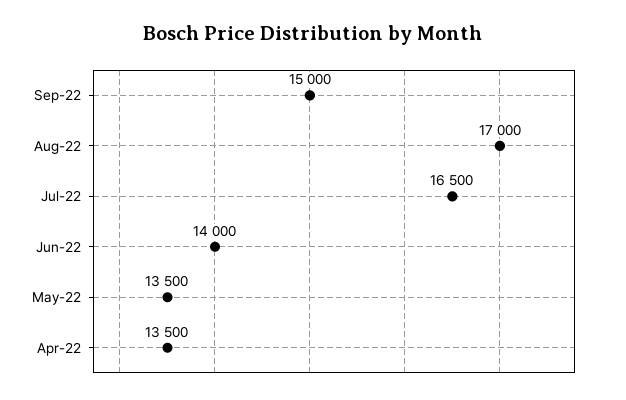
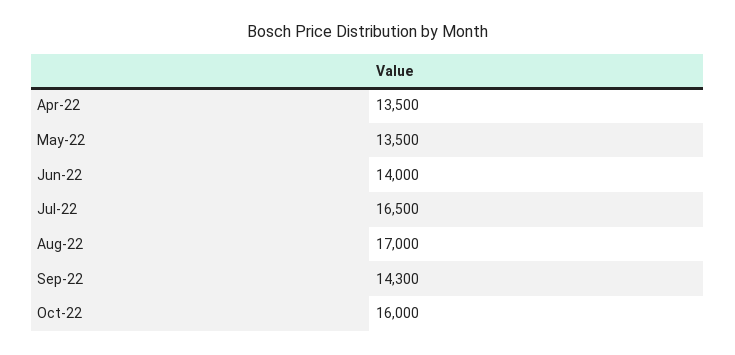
Sep-22: 15000 -> 14300
Oct-22: none -> 16000

